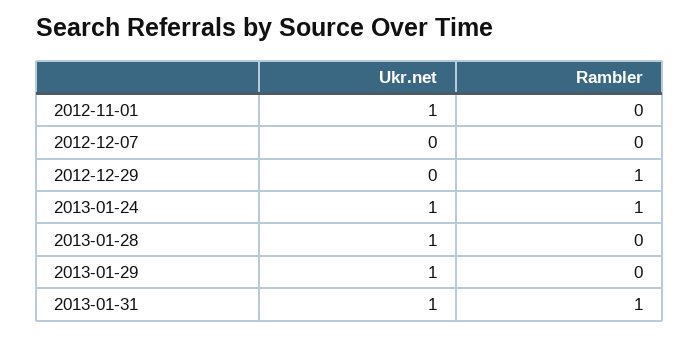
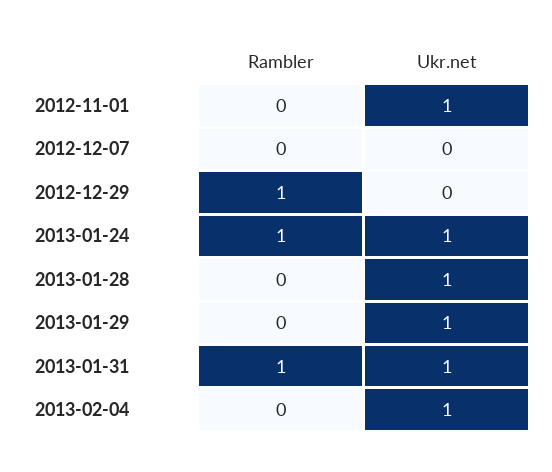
Rambler, 2013-02-04: none -> 0
Ukr.net, 2013-02-04: none -> 1

